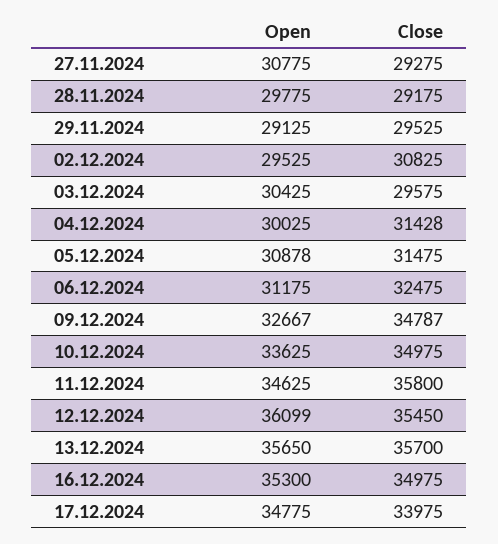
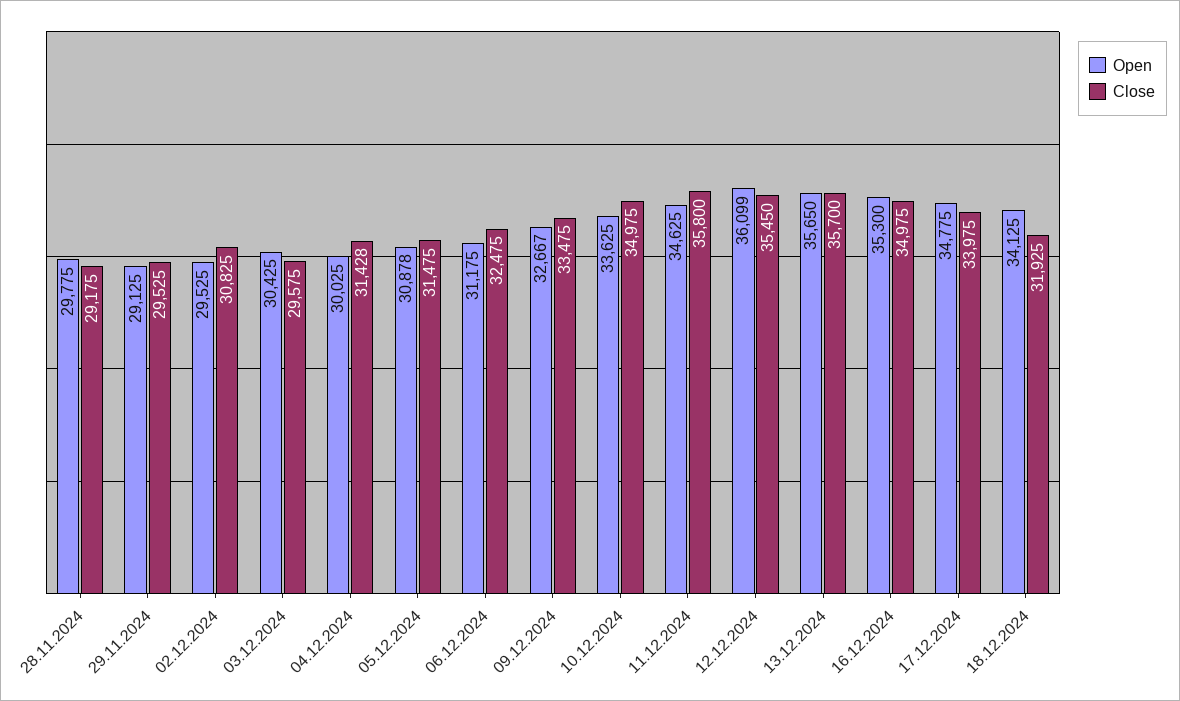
Open, 27.11.2024: 30775 -> none
Close, 27.11.2024: 29275 -> none
Close, 09.12.2024: 34787 -> 33475
Open, 18.12.2024: none -> 34125
Close, 18.12.2024: none -> 31925

